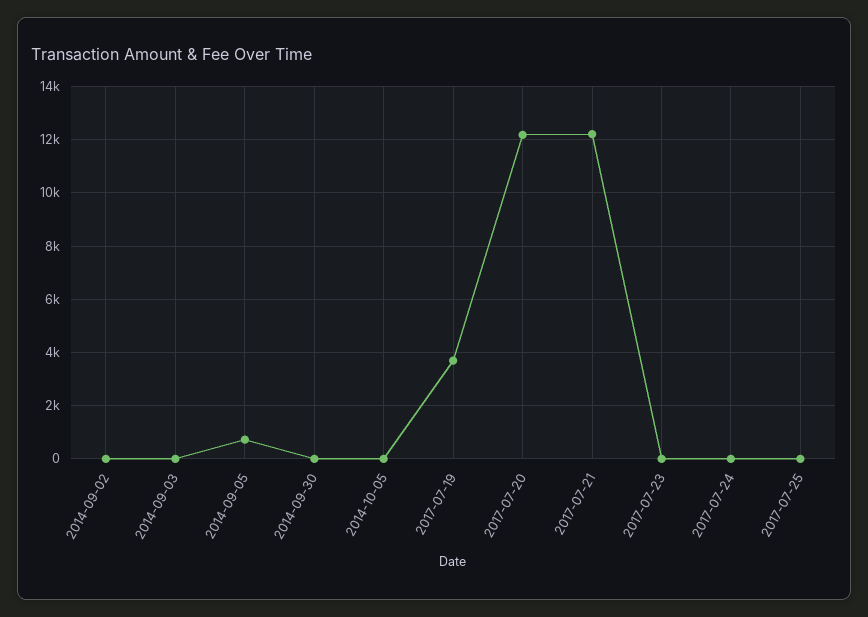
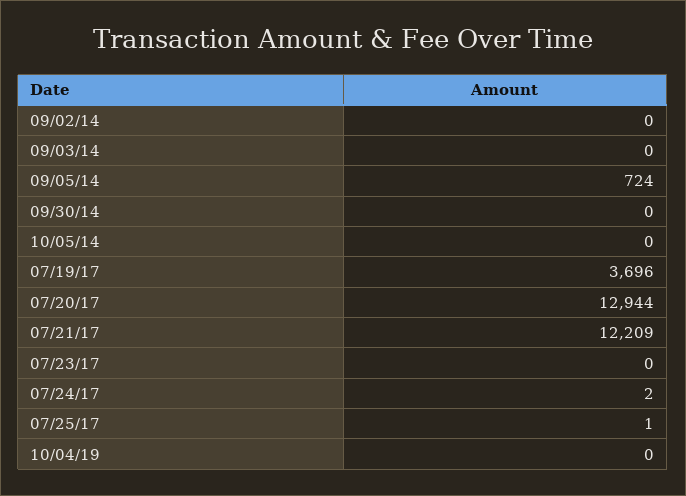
2017-07-20: 12250 -> 12944
10/04/19: none -> 0

